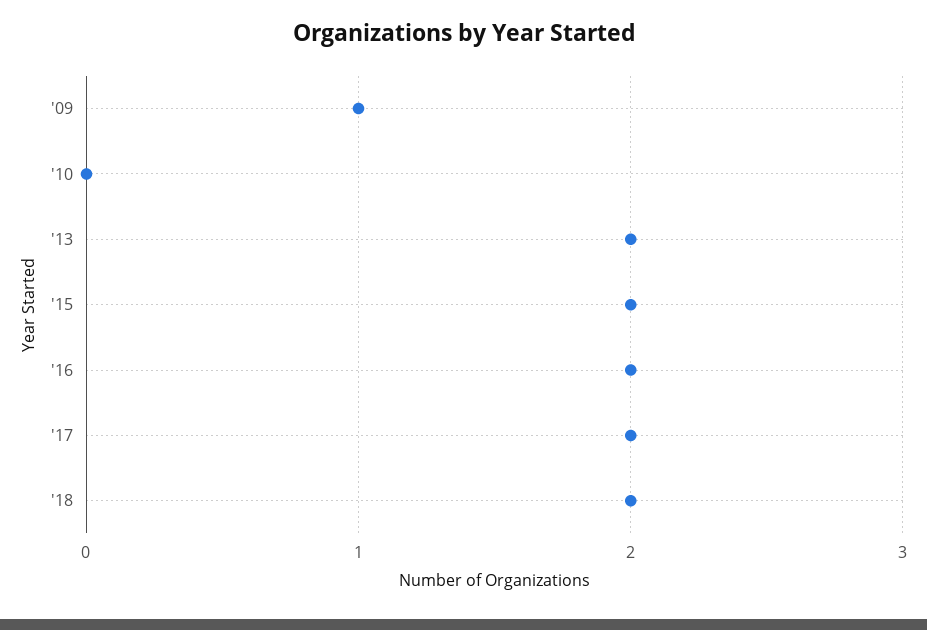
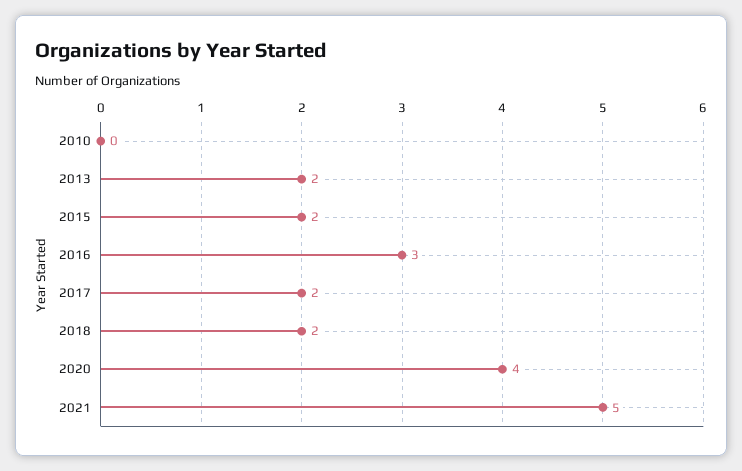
'09: 1 -> none
'16: 2 -> 3
2020: none -> 4
2021: none -> 5

